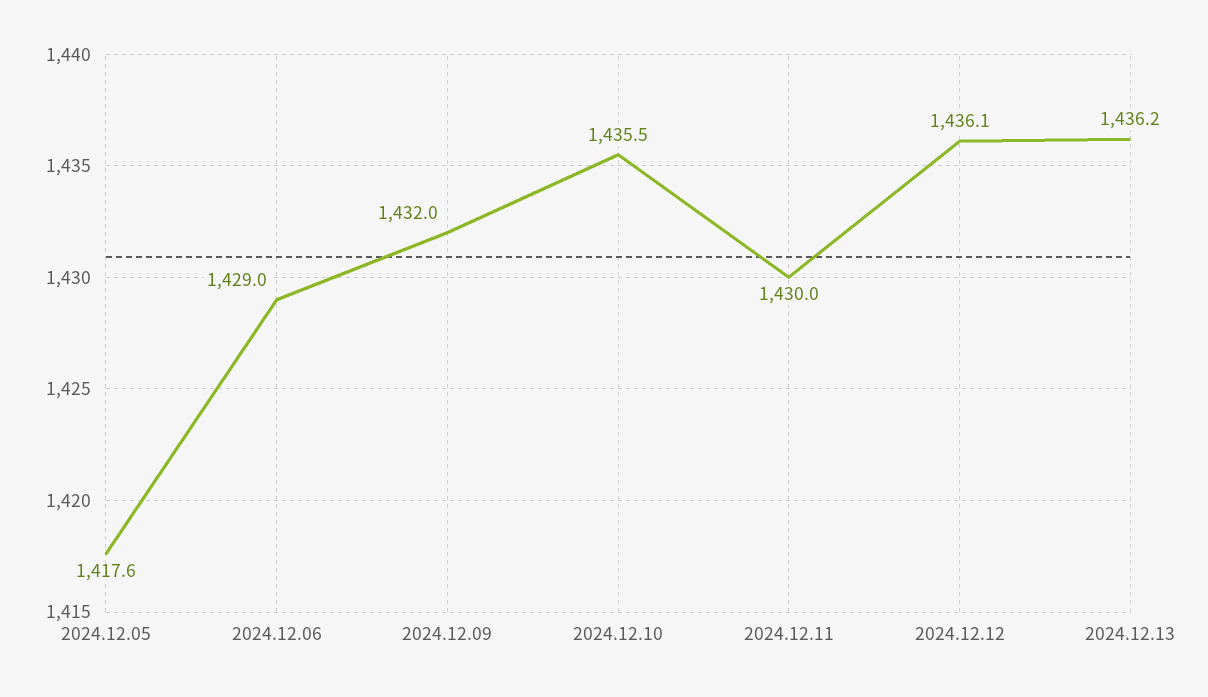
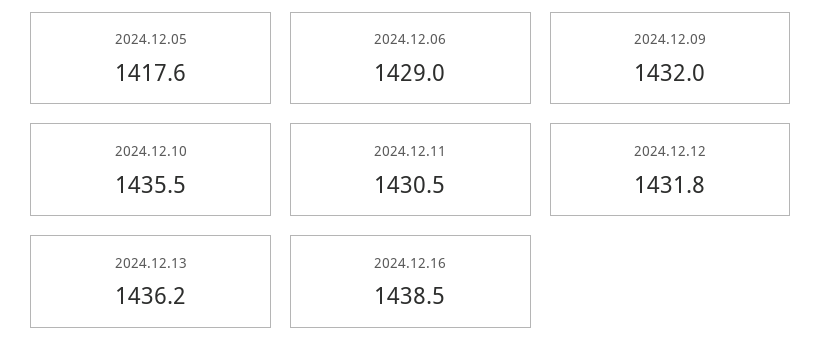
2024.12.11: 1430 -> 1430.5
2024.12.12: 1436.1 -> 1431.8
2024.12.16: none -> 1438.5

